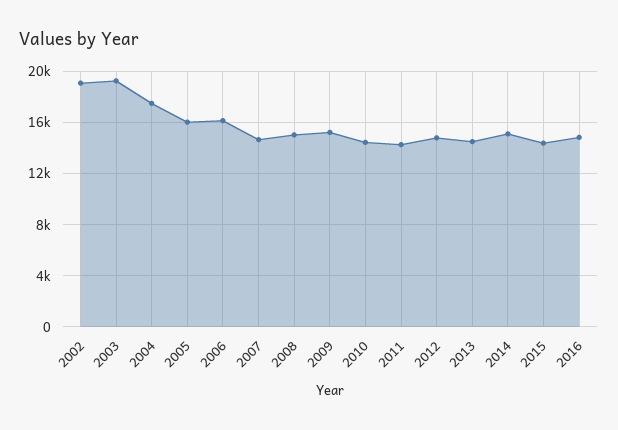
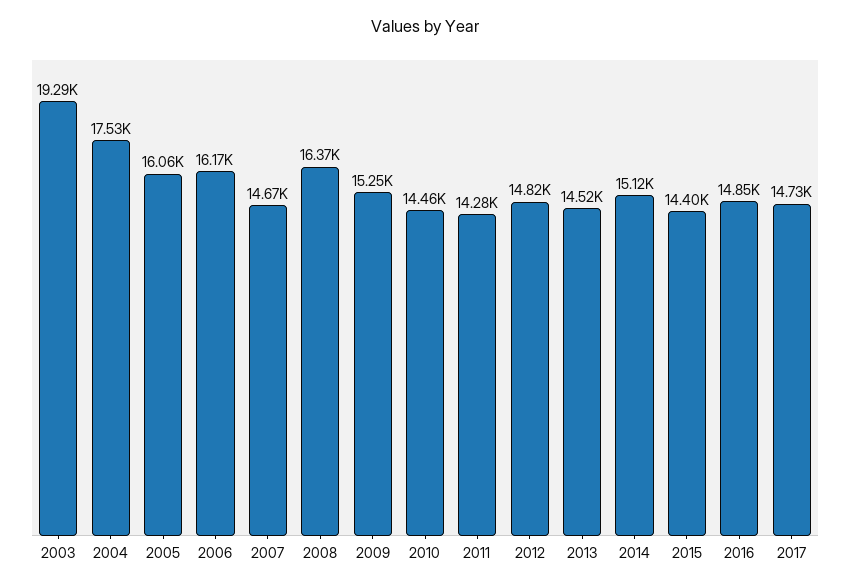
2002: 19000 -> none
2008: 15000 -> 16370
2017: none -> 14730

